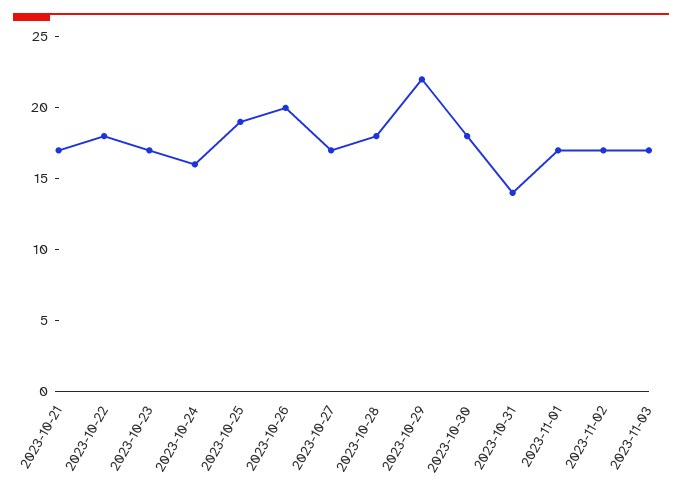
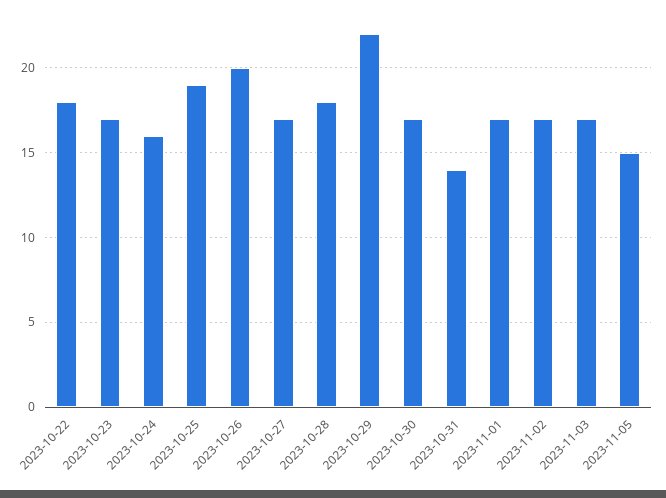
2023-10-21: 17 -> none
2023-10-30: 18 -> 17
2023-11-05: none -> 15

